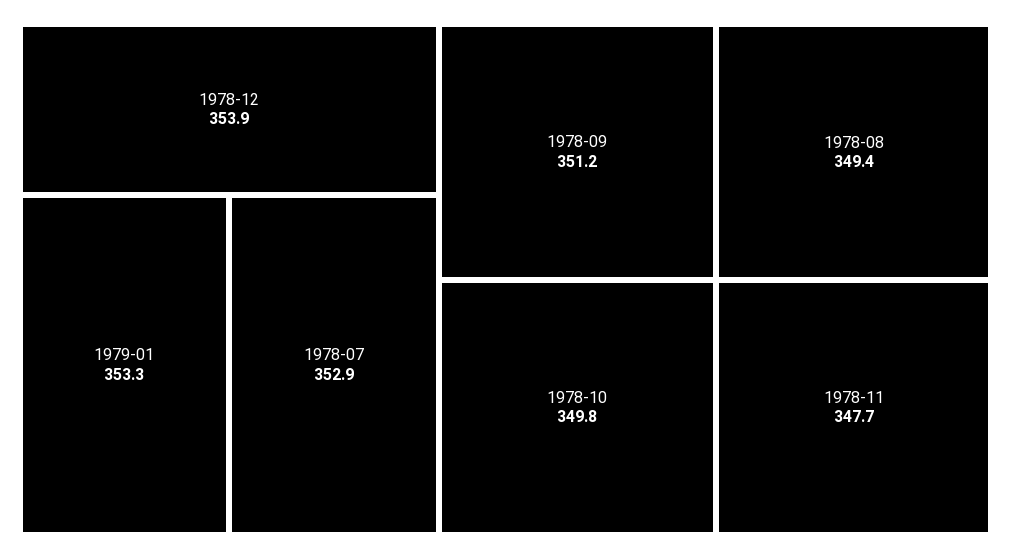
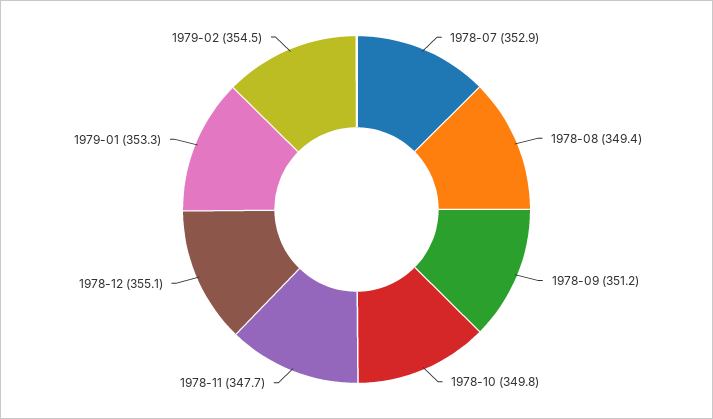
1978-12: 353.9 -> 355.1
1979-02: none -> 354.5

